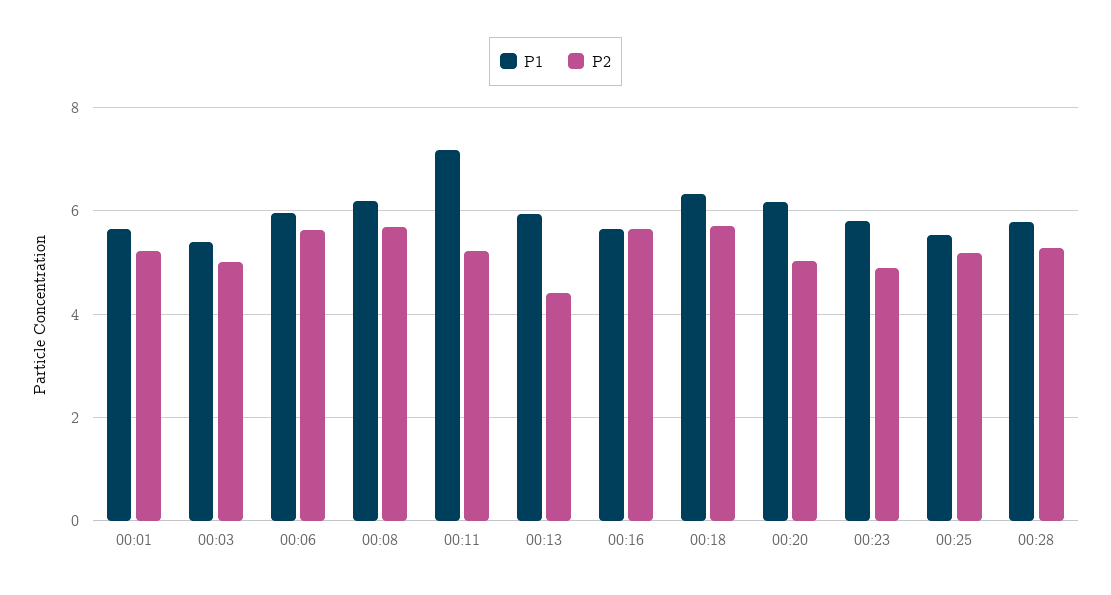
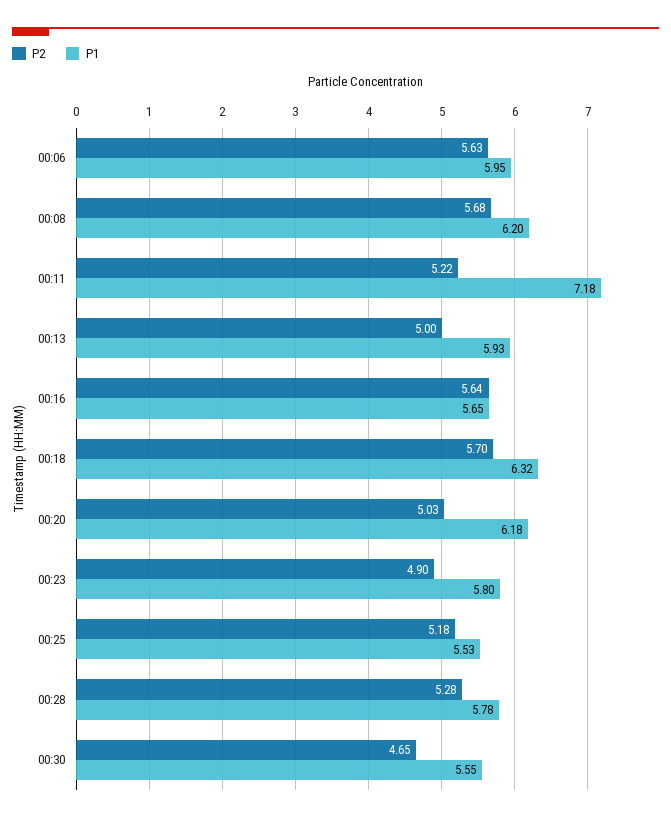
P1, 00:01: 5.6 -> none
P2, 00:01: 5.2 -> none
P1, 00:03: 5.4 -> none
P2, 00:03: 5 -> none
P2, 00:13: 4.4 -> 5
P2, 00:30: none -> 4.65
P1, 00:30: none -> 5.55

